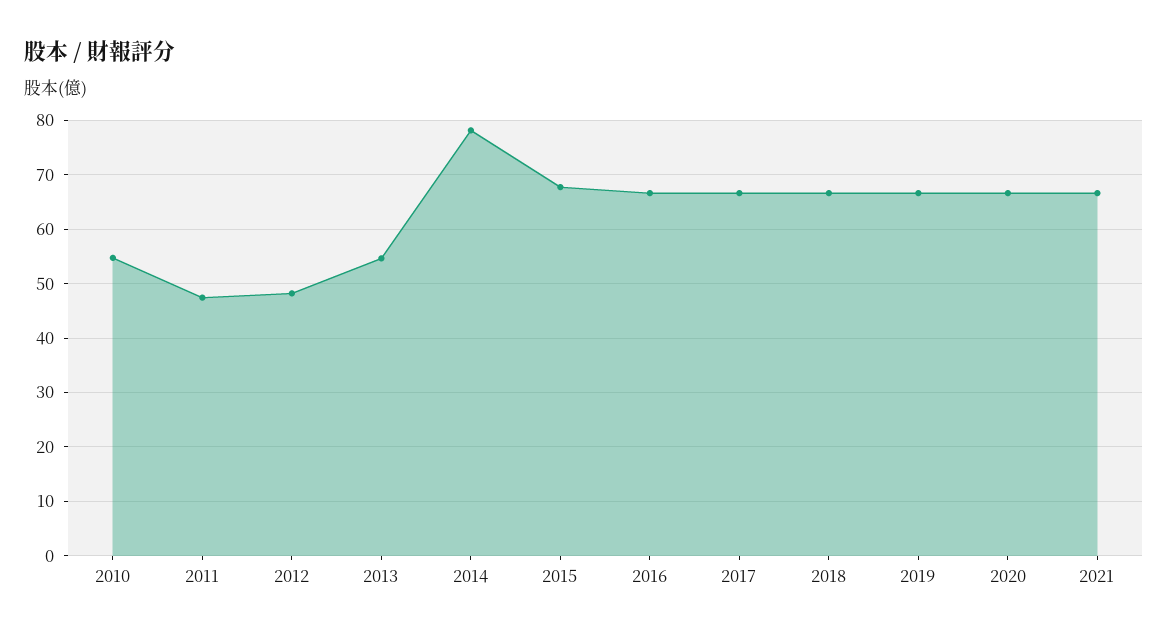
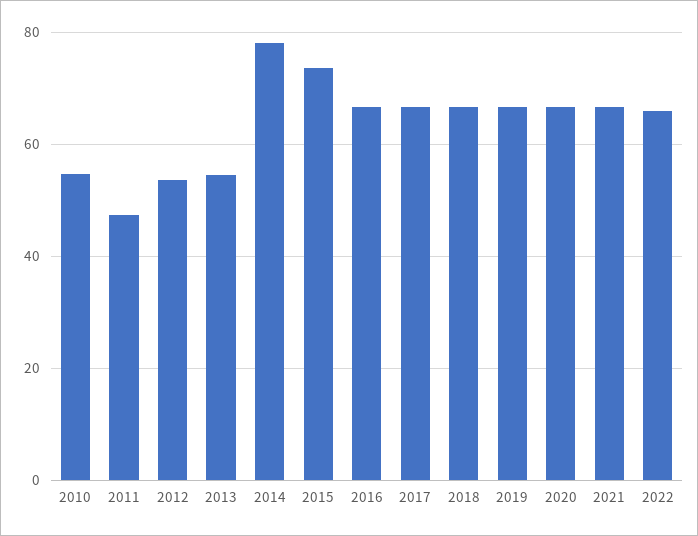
2012: 48 -> 54
2015: 68 -> 74
2022: none -> 66

